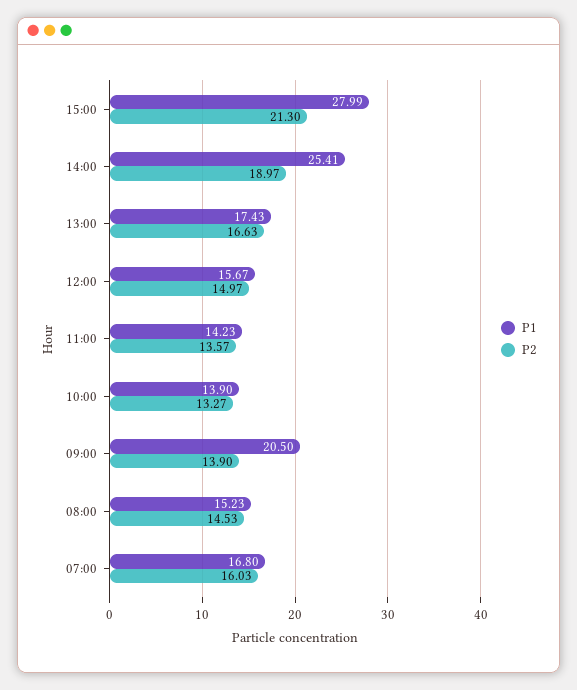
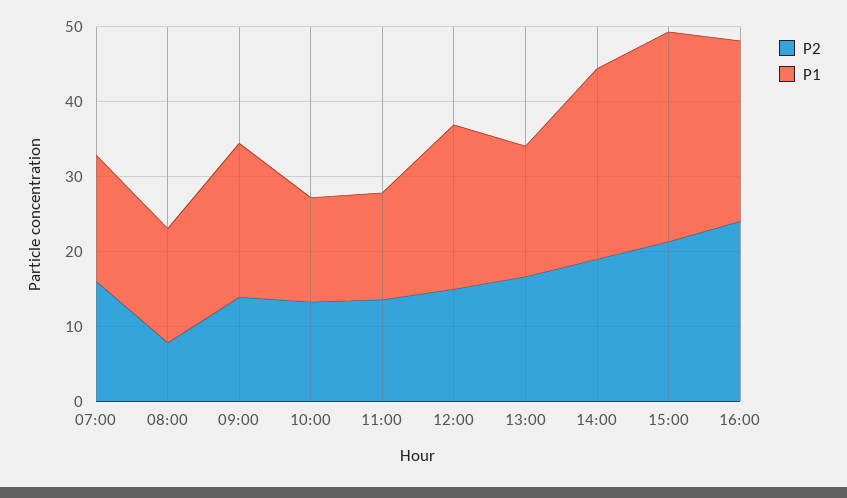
P1, 12:00: 15.67 -> 22
P2, 08:00: 14.53 -> 8
P2, 16:00: none -> 24
P1, 16:00: none -> 24

